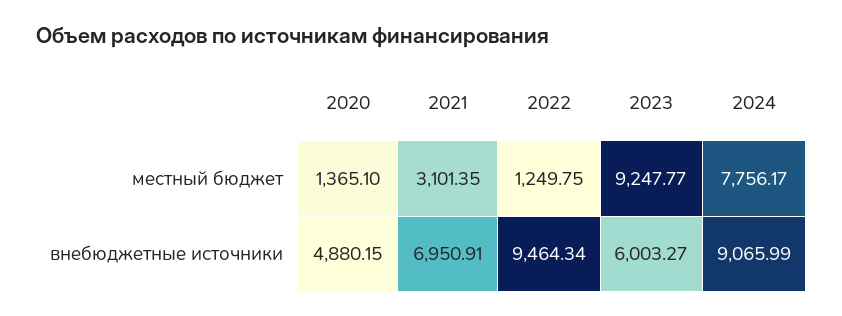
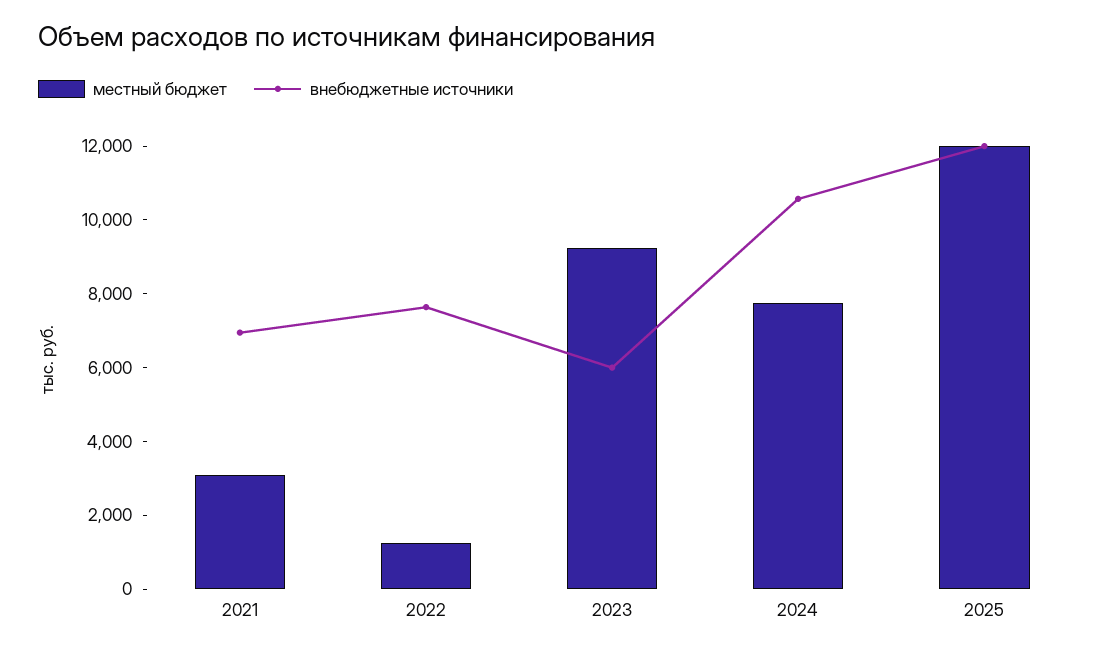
местный бюджет, 2020: 1365.1 -> none
внебюджетные источники, 2020: 4880.15 -> none
внебюджетные источники, 2022: 9464.34 -> 7500
внебюджетные источники, 2024: 9065.99 -> 10500
местный бюджет, 2025: none -> 12000
внебюджетные источники, 2025: none -> 12000

